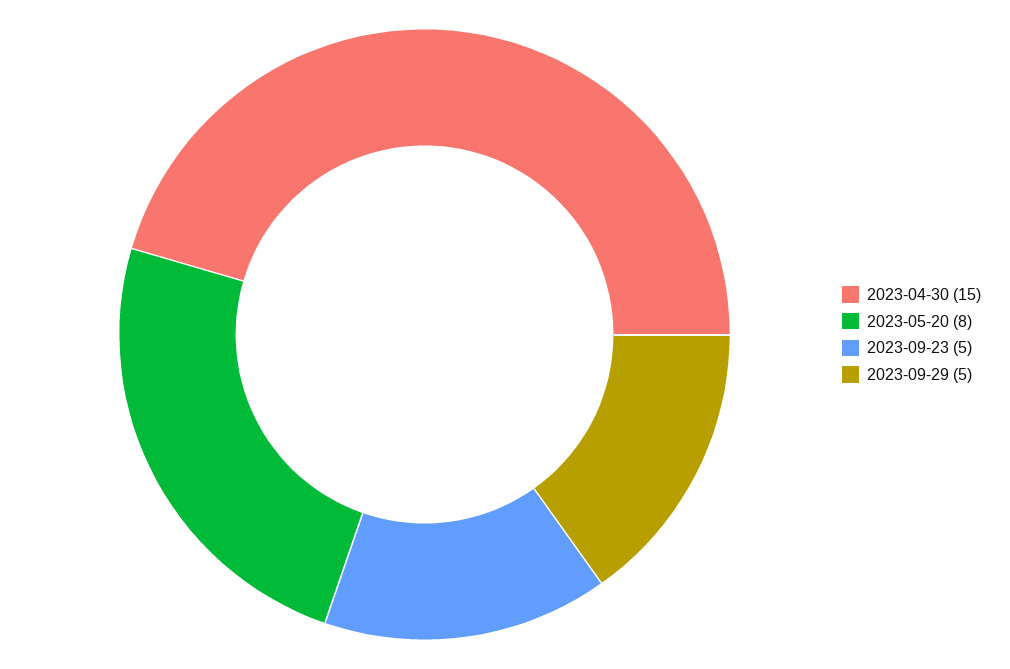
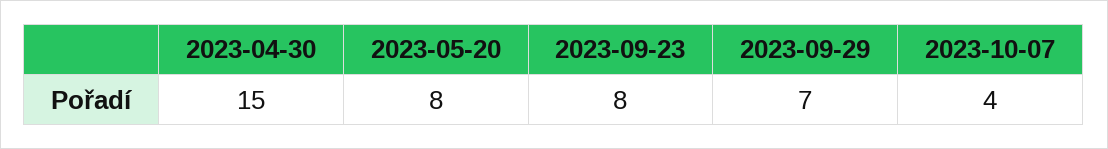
2023-09-23: 5 -> 8
2023-09-29: 5 -> 7
2023-10-07: none -> 4

